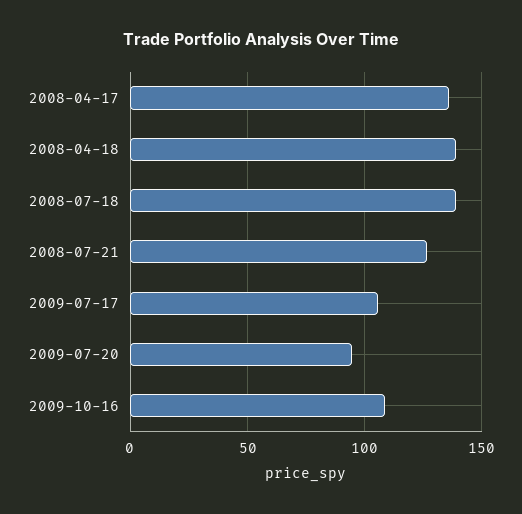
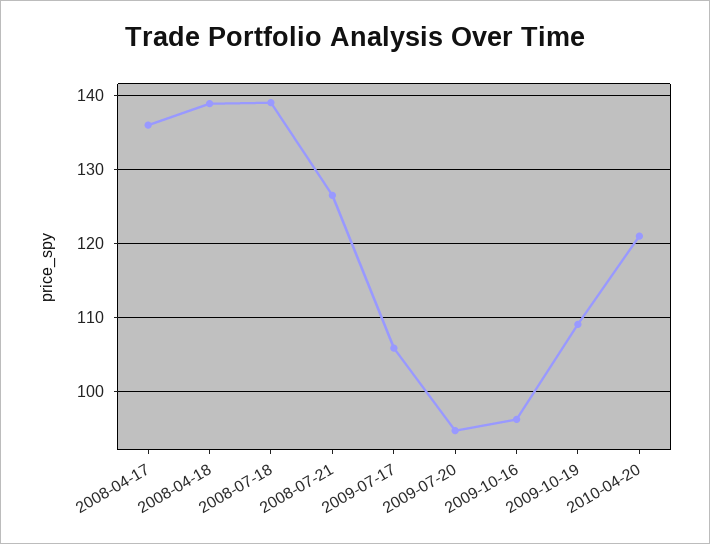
2009-10-16: 110 -> 96
2009-10-19: none -> 109
2010-04-20: none -> 121

